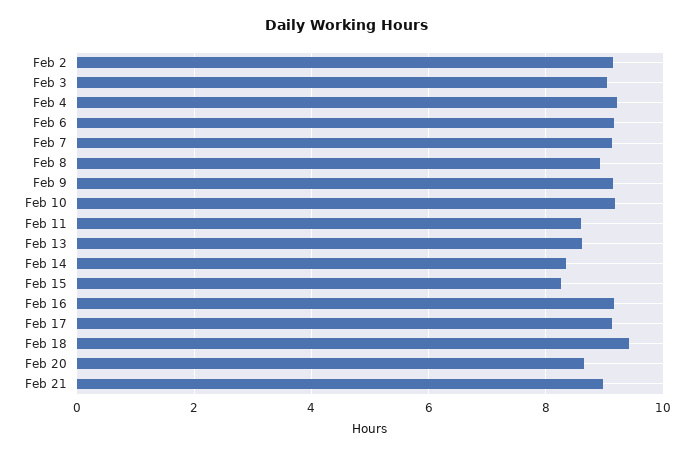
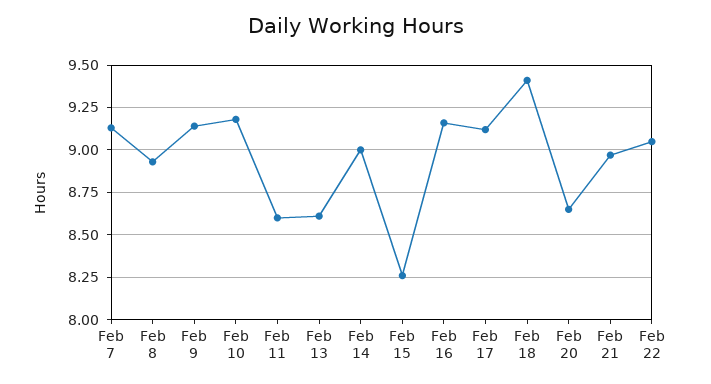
Feb 2: 9.2 -> none
Feb 3: 9 -> none
Feb 4: 9.2 -> none
Feb 6: 9.2 -> none
Feb 14: 8.4 -> 9
Feb 22: none -> 9.05

